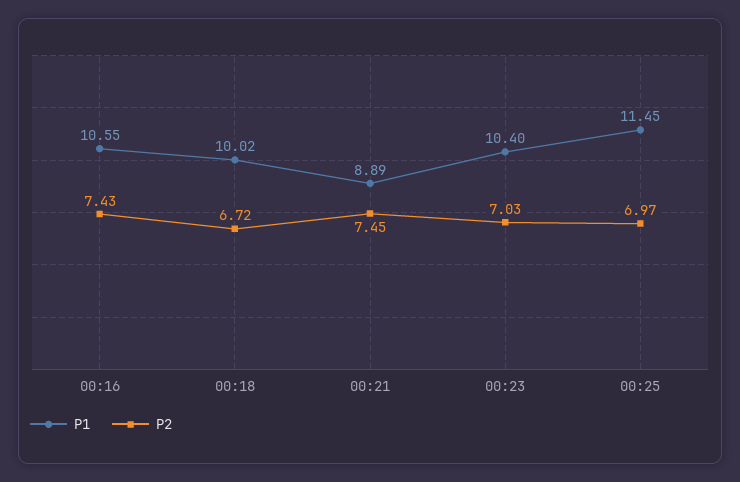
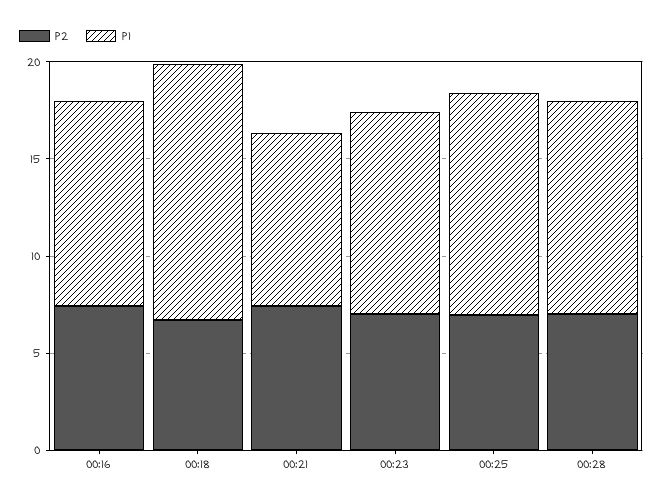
P1, 00:18: 10.02 -> 13
P2, 00:28: none -> 7
P1, 00:28: none -> 11

